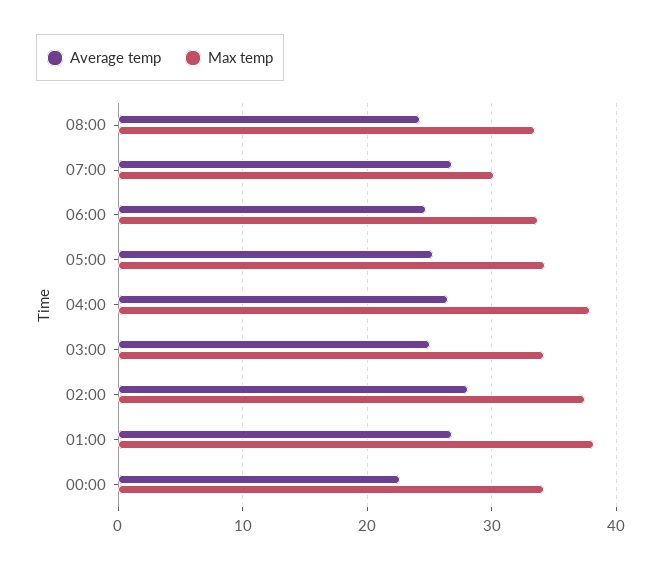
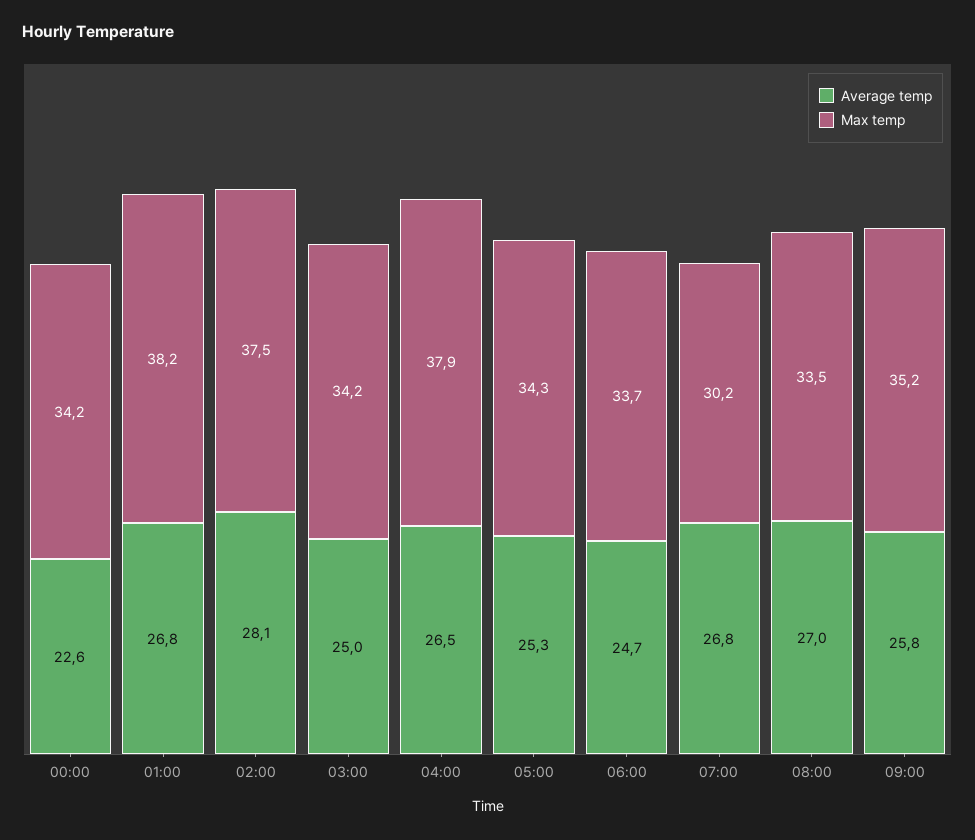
Average temp, 08:00: 24 -> 27
Average temp, 09:00: none -> 25.8
Max temp, 09:00: none -> 35.2

